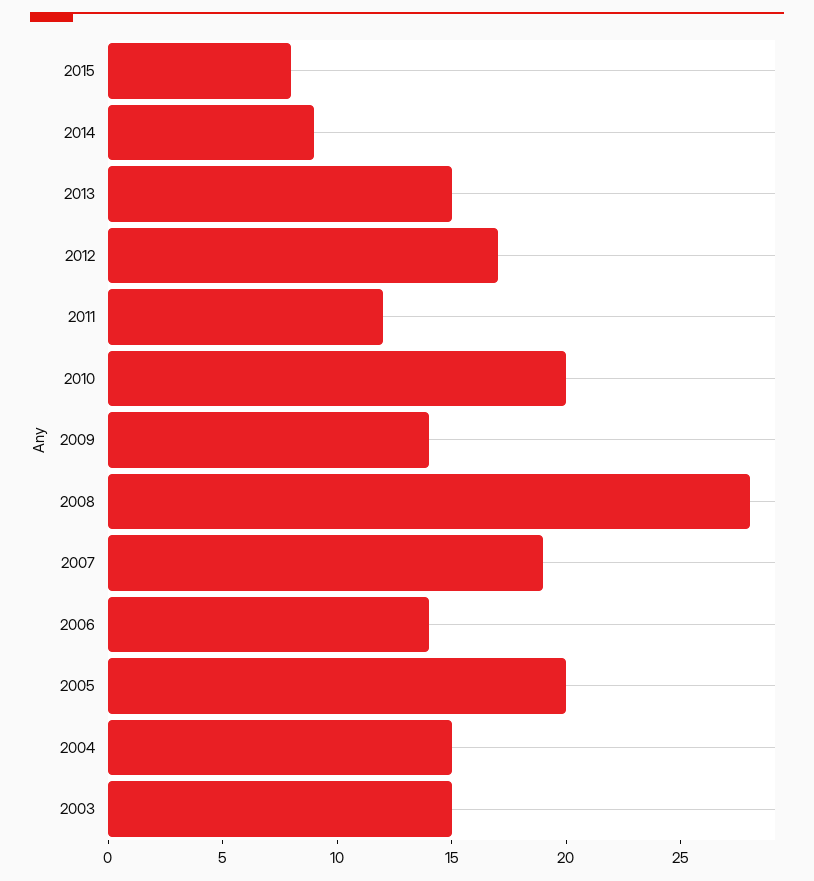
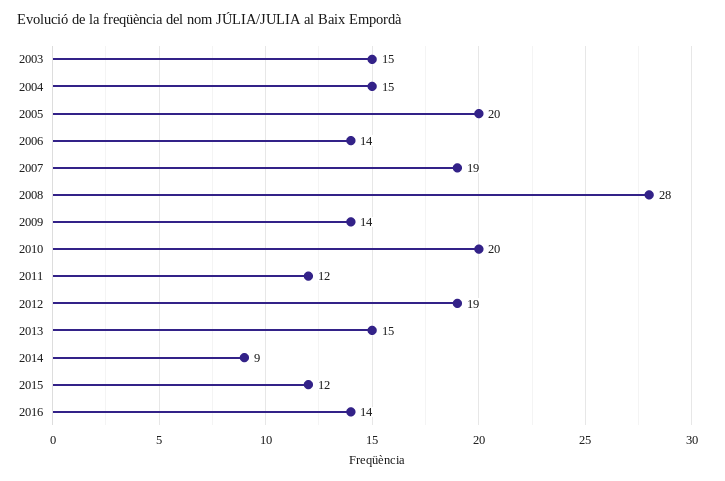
2015: 8 -> 12
2012: 17 -> 19
2016: none -> 14

